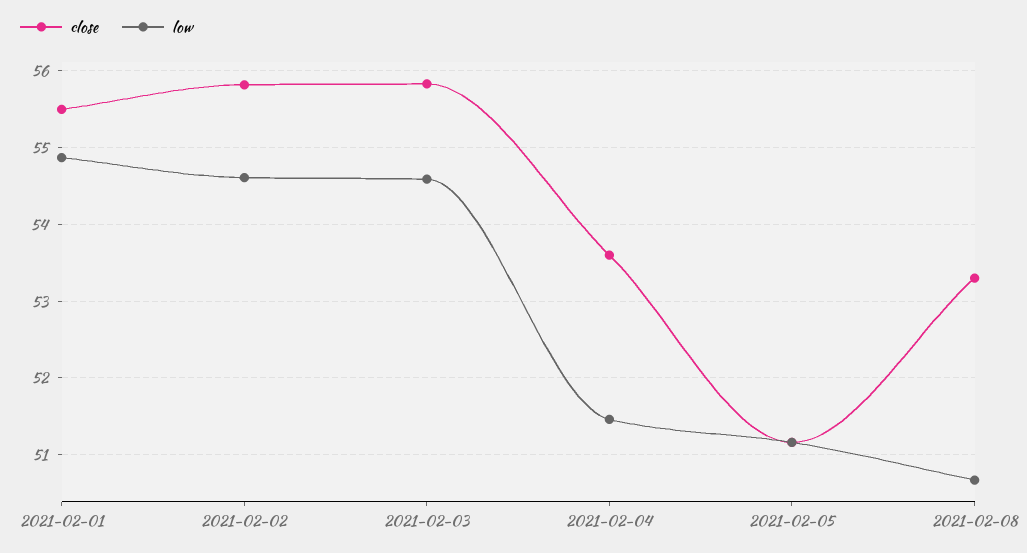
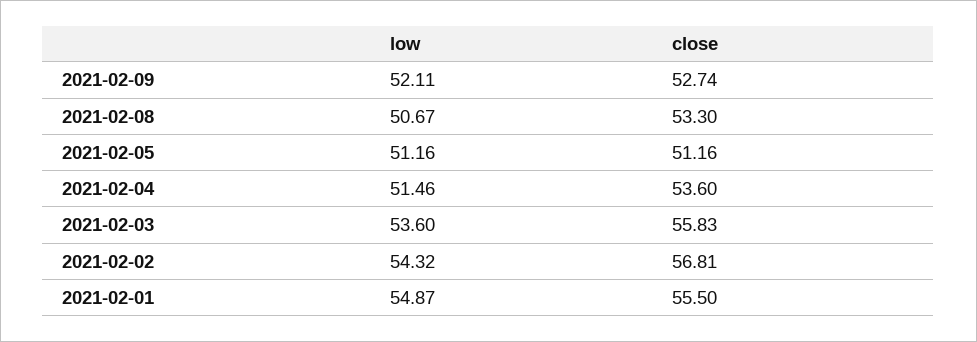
close, 2021-02-02: 55.8 -> 56.81
low, 2021-02-02: 54.6 -> 54.32
low, 2021-02-03: 54.6 -> 53.6
low, 2021-02-09: none -> 52.11
close, 2021-02-09: none -> 52.74

